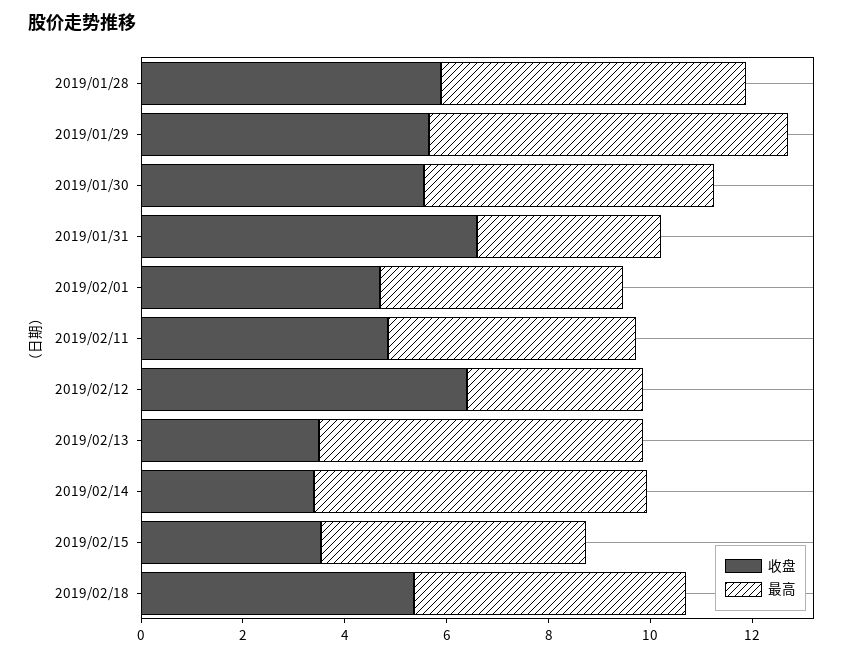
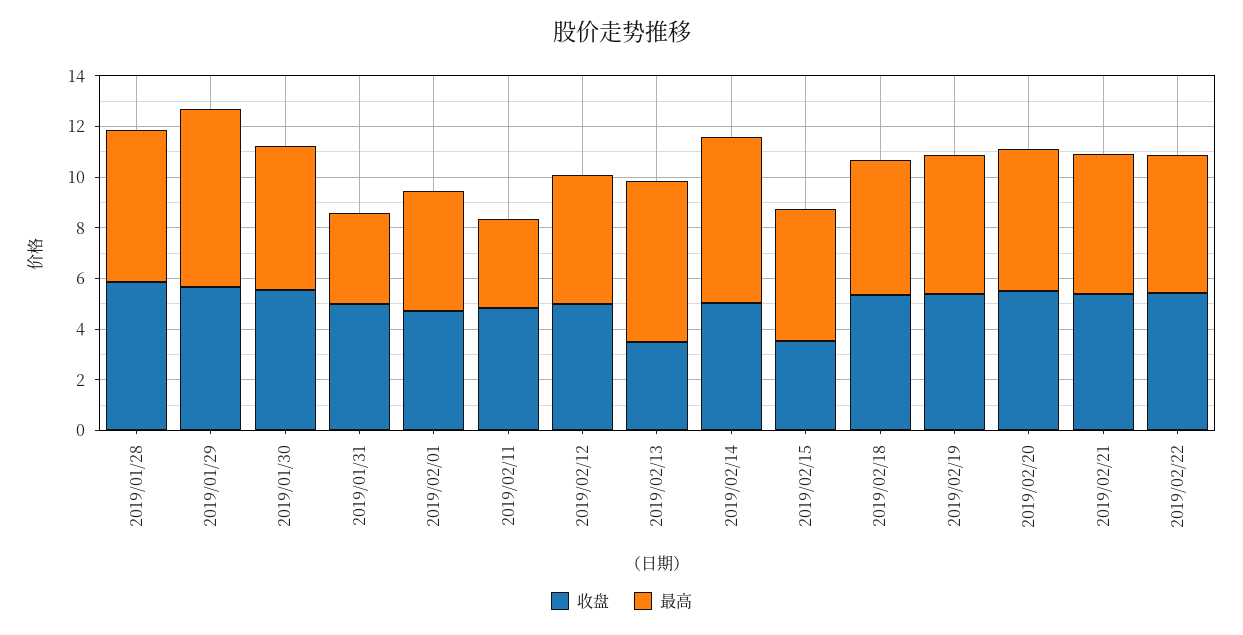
收盘, 2019/01/31: 6.5 -> 5
最高, 2019/02/11: 5 -> 3.5
收盘, 2019/02/12: 6.5 -> 5
最高, 2019/02/12: 3.5 -> 5
收盘, 2019/02/14: 3.5 -> 5
收盘, 2019/02/19: none -> 5.5
最高, 2019/02/19: none -> 5.5
收盘, 2019/02/20: none -> 5.5
最高, 2019/02/20: none -> 5.5
收盘, 2019/02/21: none -> 5.5
最高, 2019/02/21: none -> 5.5
收盘, 2019/02/22: none -> 5.5
最高, 2019/02/22: none -> 5.5

